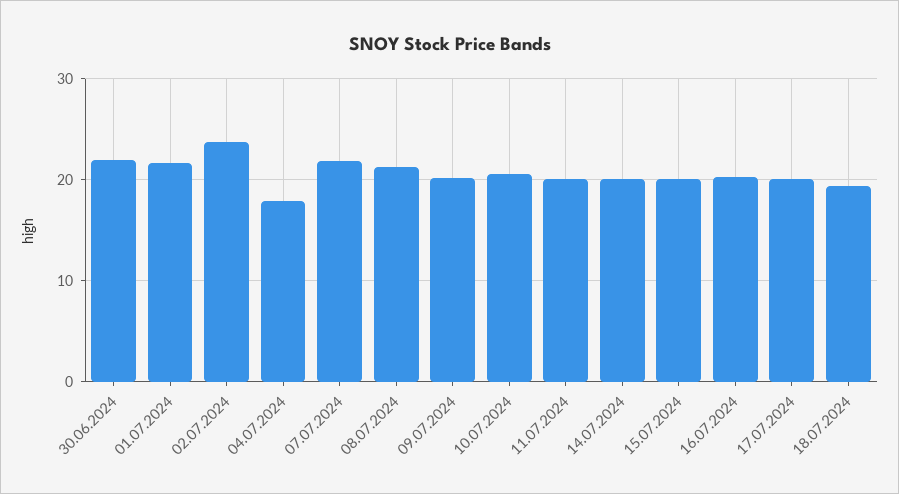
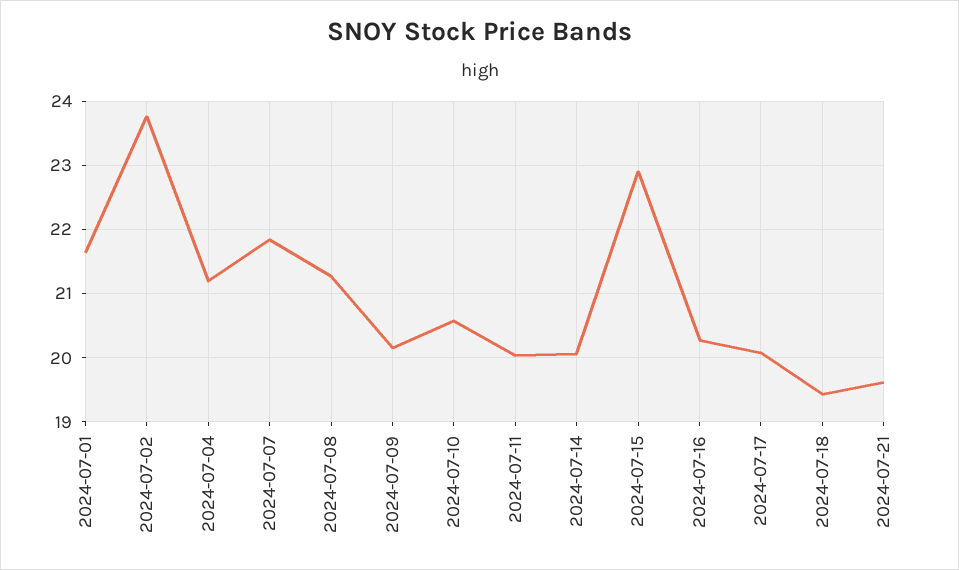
30.06.2024: 22 -> none
04.07.2024: 18 -> 21.2
15.07.2024: 20 -> 22.9
2024-07-21: none -> 19.6

